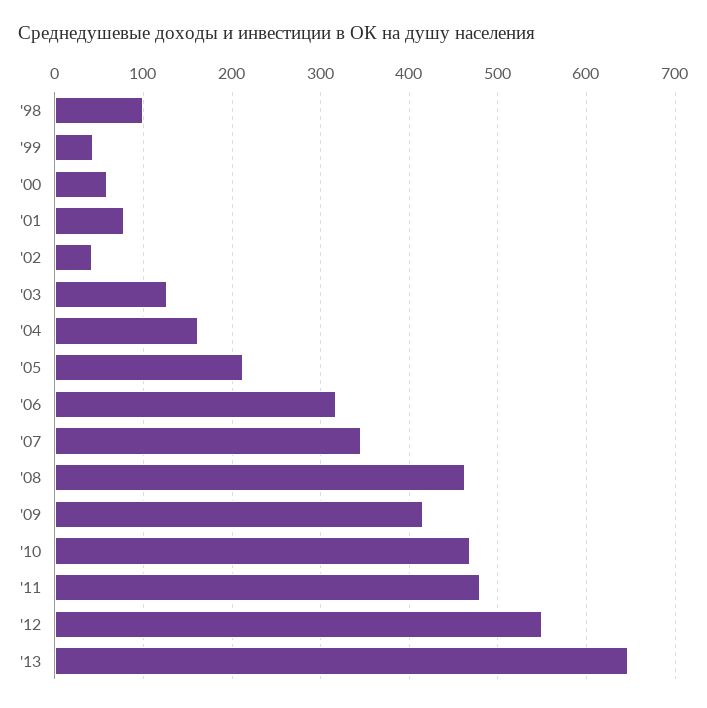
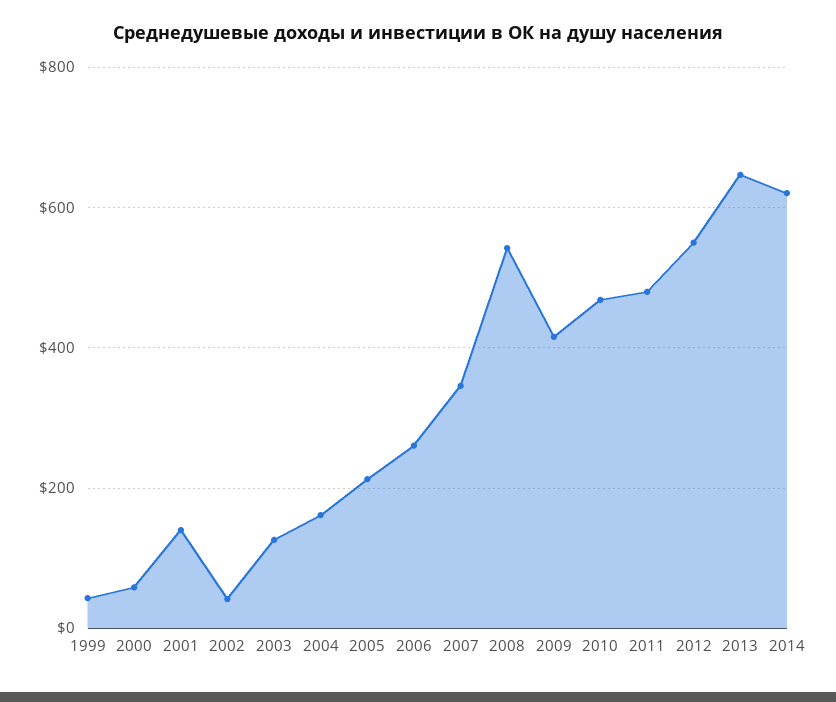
'98: 100 -> none
'01: 80 -> 140
'06: 320 -> 260
'08: 460 -> 540
2014: none -> 620

